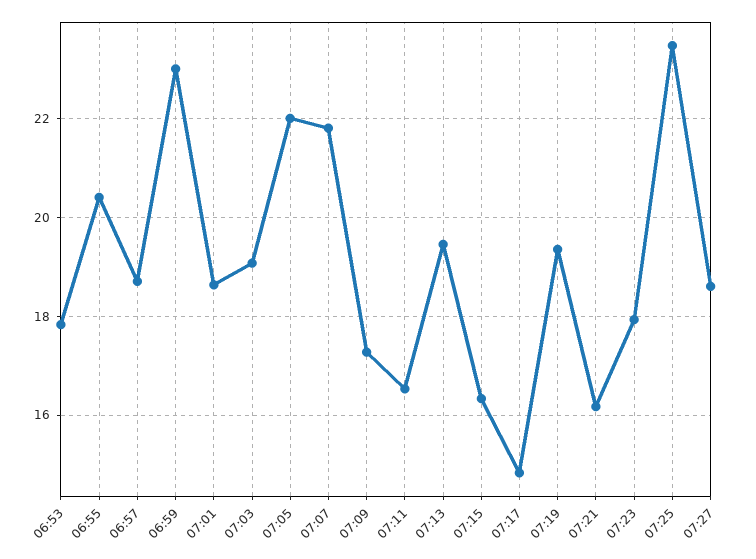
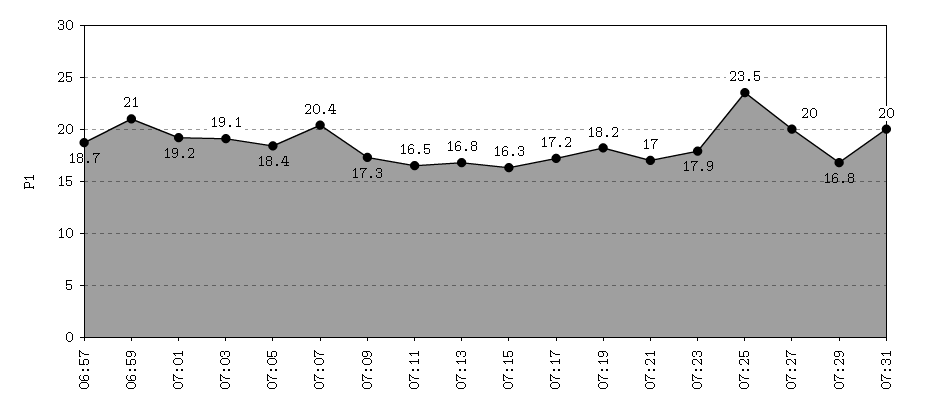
06:53: 17.8 -> none
06:55: 20.4 -> none
06:59: 23 -> 21
07:01: 18.6 -> 19.2
07:05: 22 -> 18.4
07:07: 21.8 -> 20.4
07:13: 19.4 -> 16.8
07:17: 14.8 -> 17.2
07:19: 19.4 -> 18.2
07:21: 16.2 -> 17
07:27: 18.6 -> 20
07:29: none -> 16.8
07:31: none -> 20

